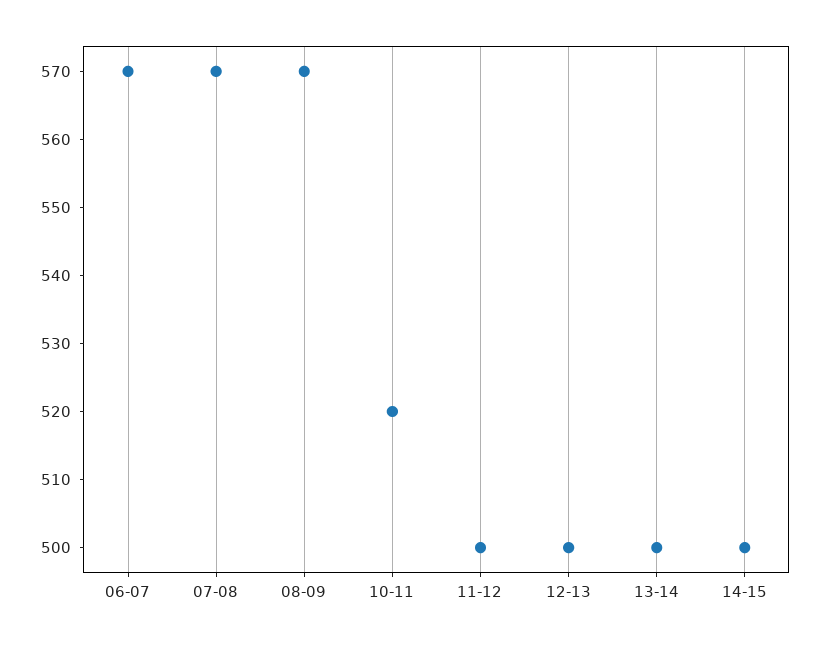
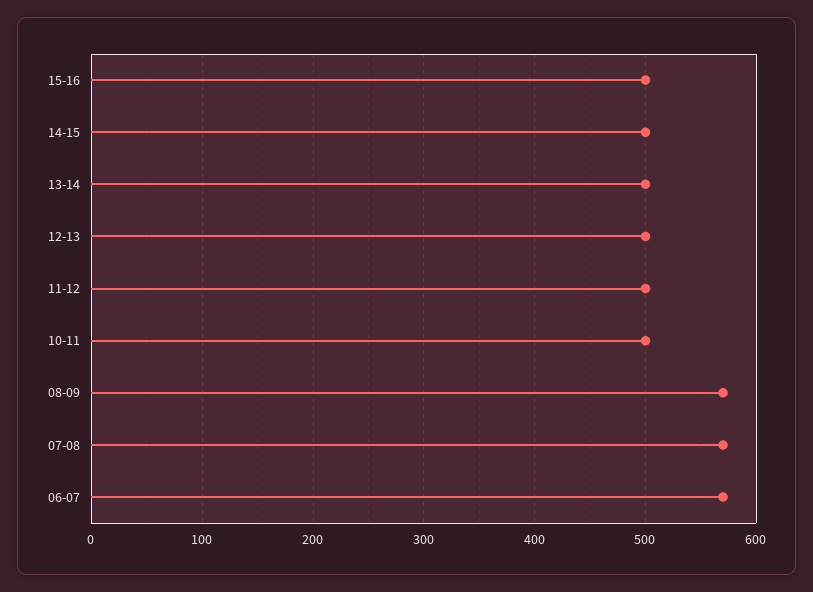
10-11: 520 -> 500
15-16: none -> 500

